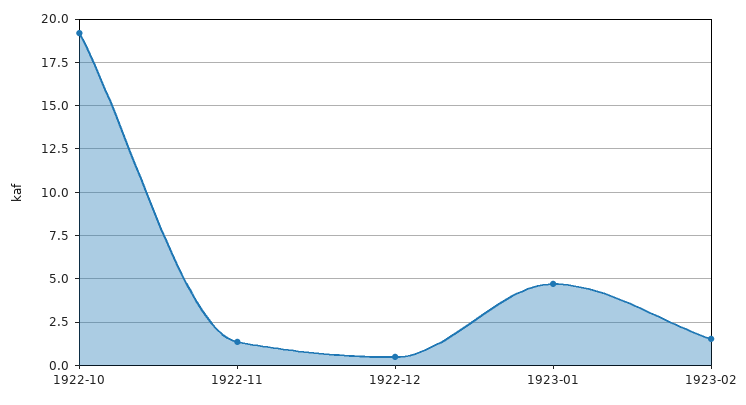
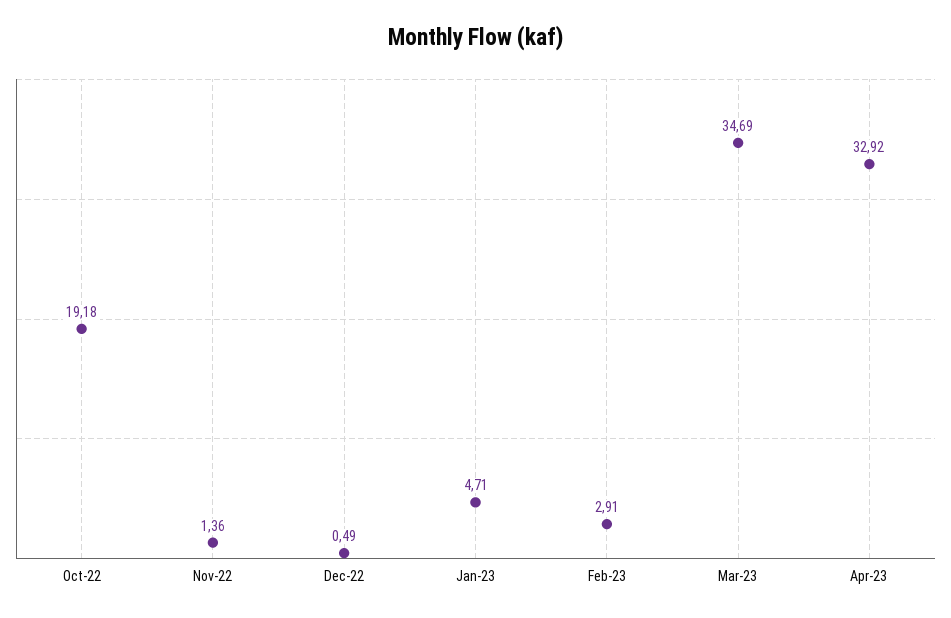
1923-02: 1.5 -> 2.91
Mar-23: none -> 34.69
Apr-23: none -> 32.92

